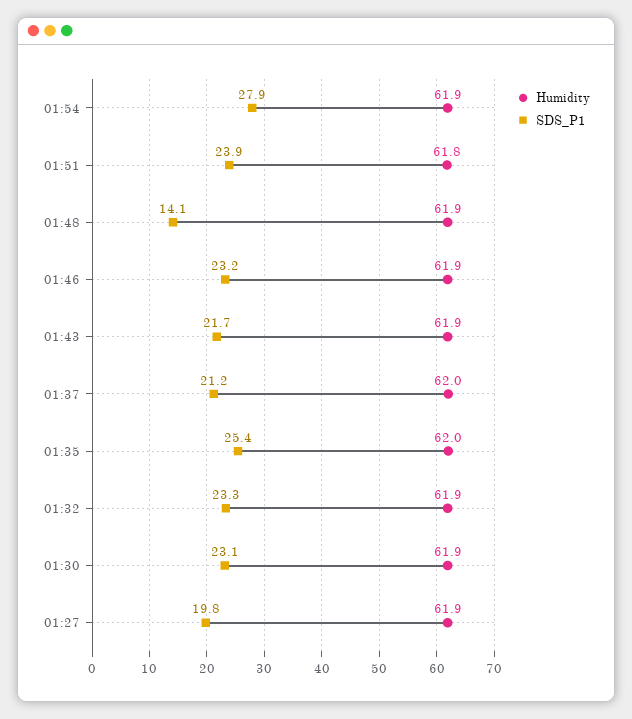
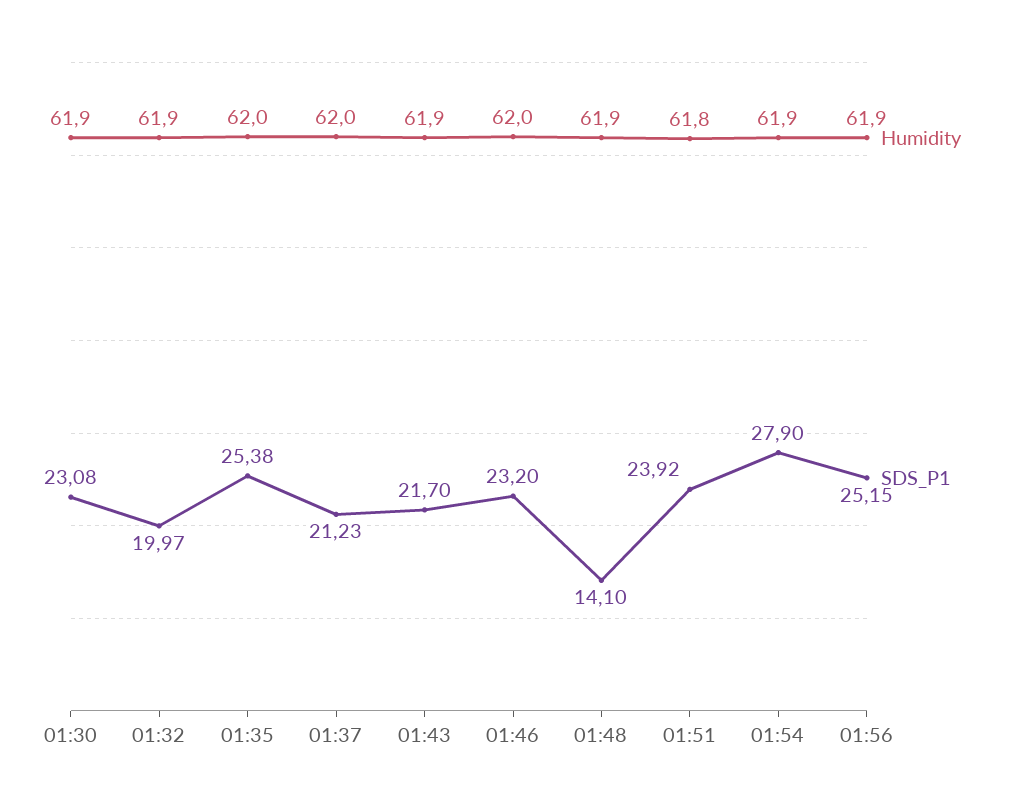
Humidity, 01:46: 61.9 -> 62
SDS_P1, 01:32: 23.3 -> 19.97
Humidity, 01:27: 61.9 -> none
SDS_P1, 01:27: 19.8 -> none
Humidity, 01:56: none -> 61.9
SDS_P1, 01:56: none -> 25.15

